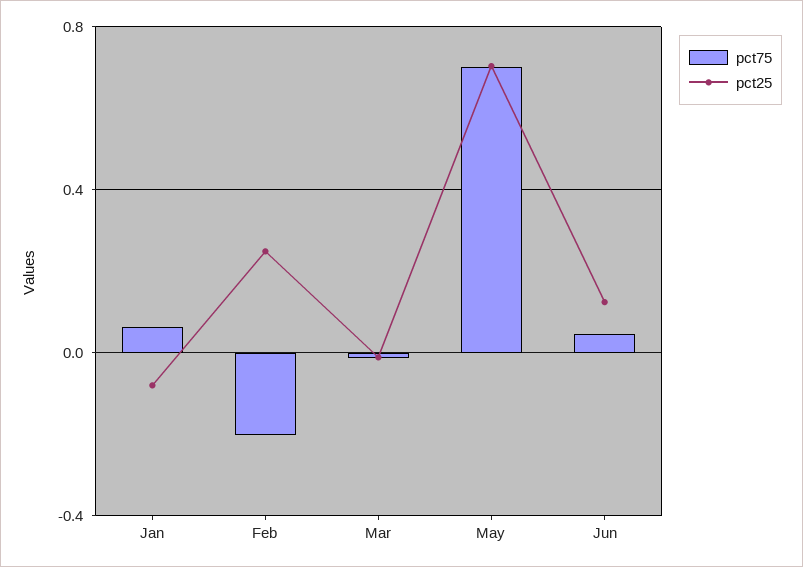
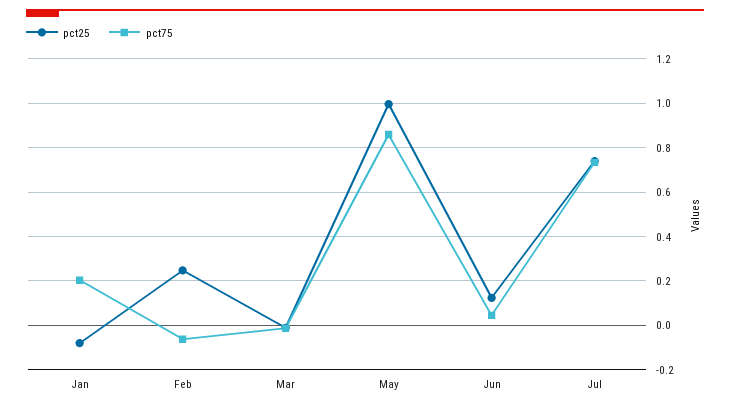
pct75, Jan: 0.05 -> 0.2
pct75, Feb: -0.2 -> -0.05
pct75, May: 0.7 -> 0.85
pct25, May: 0.7 -> 1
pct25, Jul: none -> 0.75
pct75, Jul: none -> 0.75

